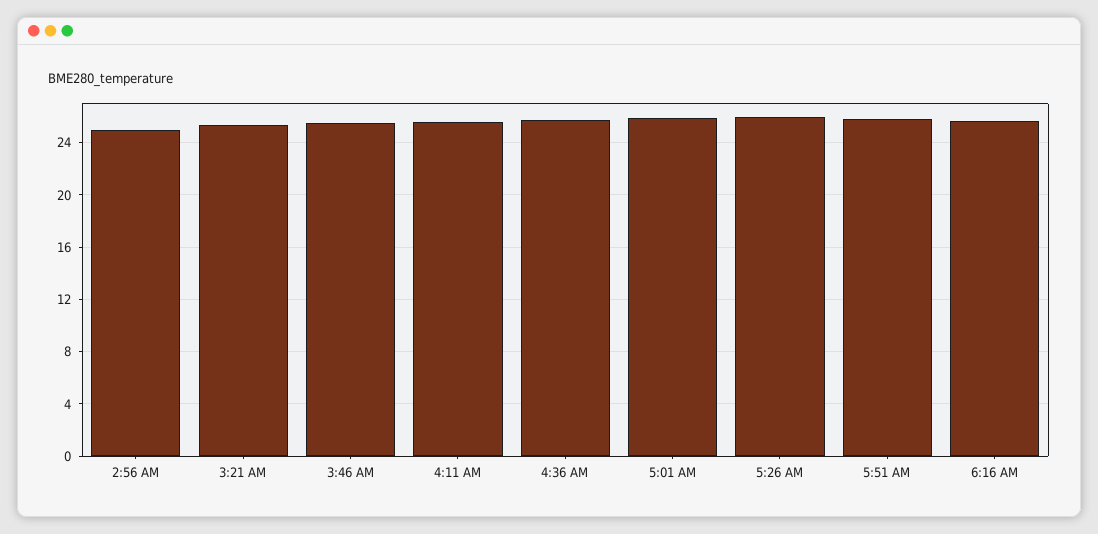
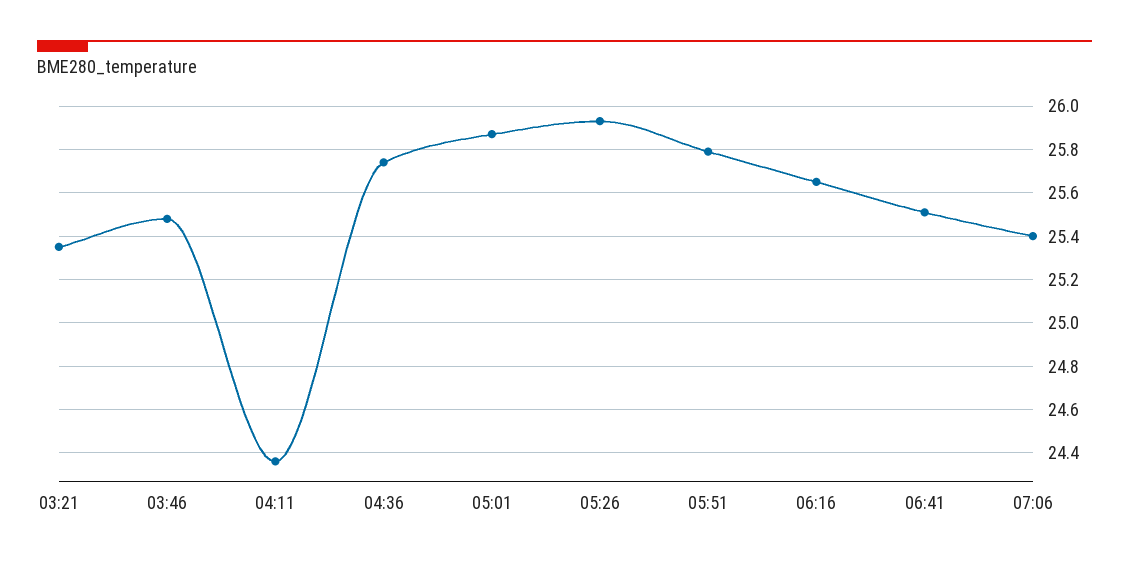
2:56 AM: 25 -> none
4:11 AM: 25.5 -> 24.35
06:41: none -> 25.5
07:06: none -> 25.4

